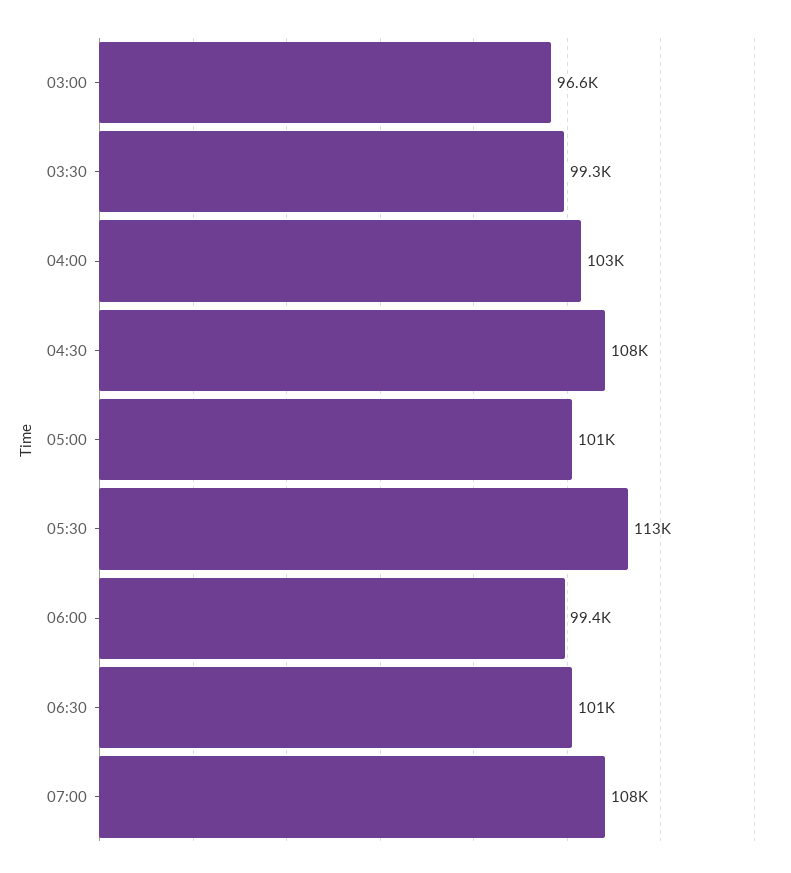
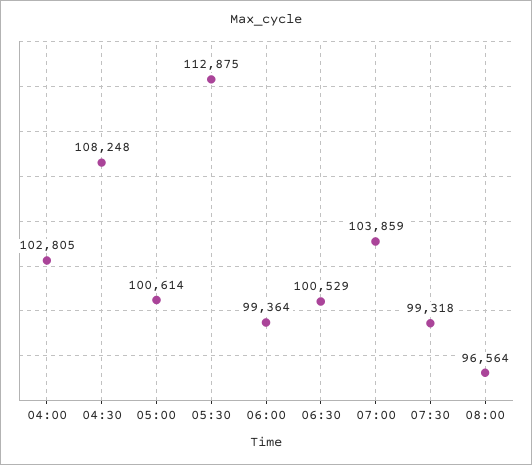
03:00: 96600 -> none
03:30: 99300 -> none
07:00: 108000 -> 103859
07:30: none -> 99318
08:00: none -> 96564

